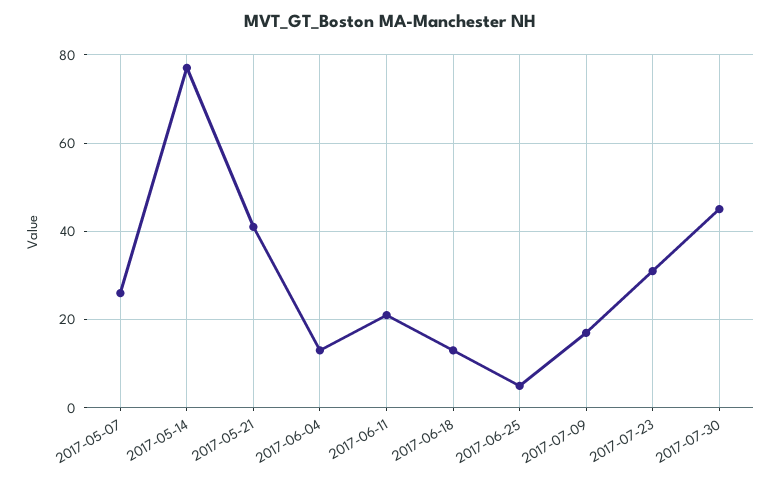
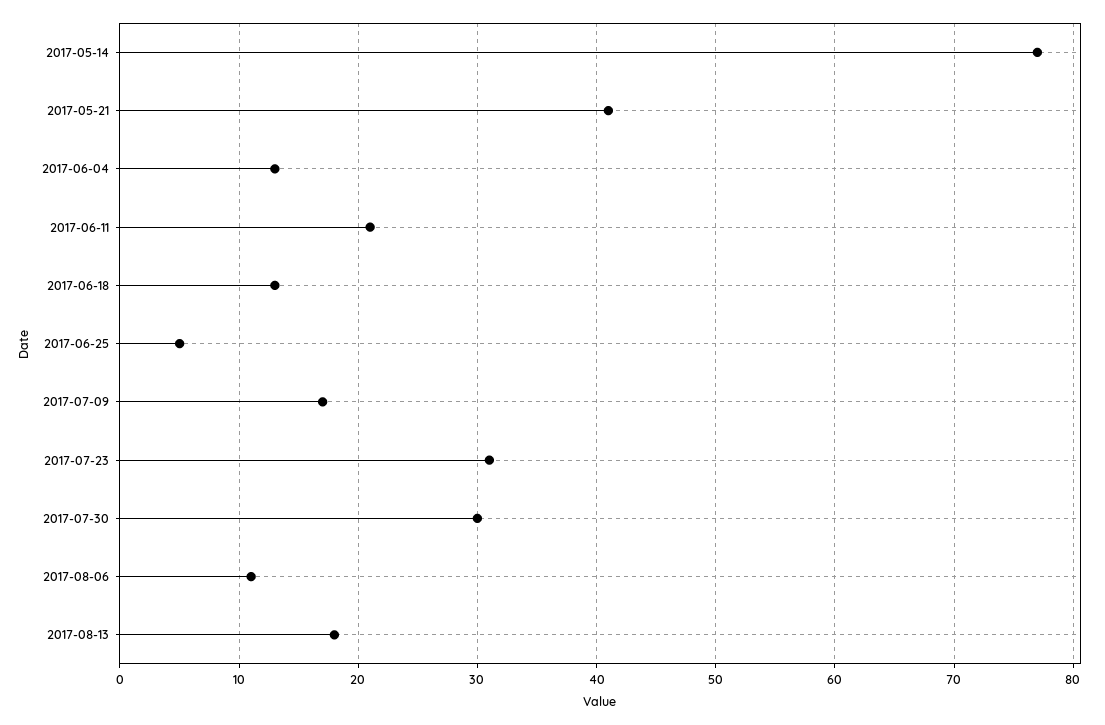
2017-05-07: 25 -> none
2017-07-30: 45 -> 30
2017-08-06: none -> 11
2017-08-13: none -> 18

